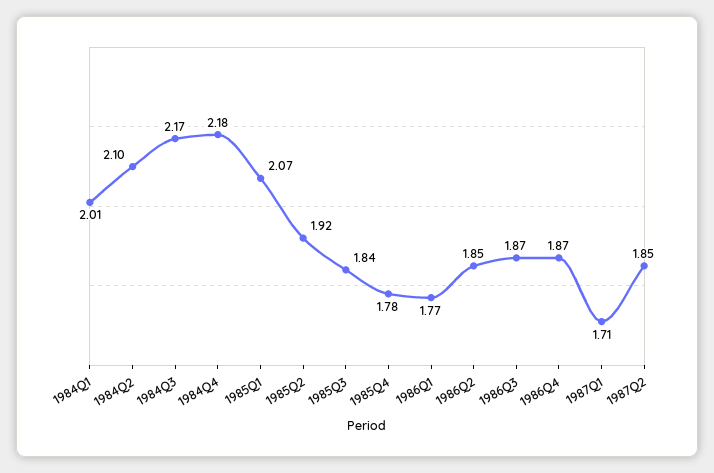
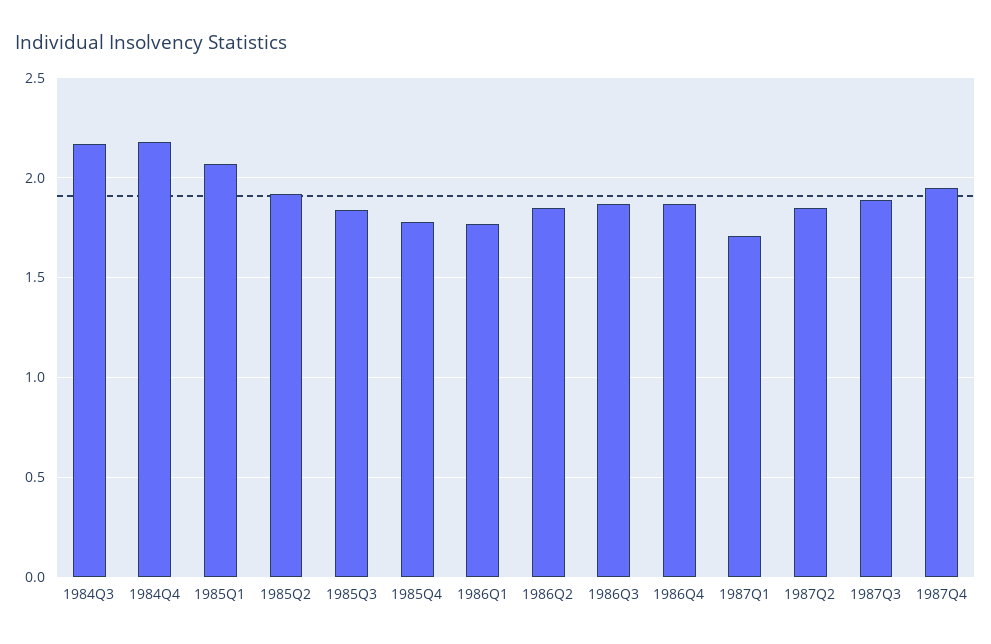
1984Q1: 2.01 -> none
1984Q2: 2.1 -> none
1987Q3: none -> 1.9
1987Q4: none -> 1.95

